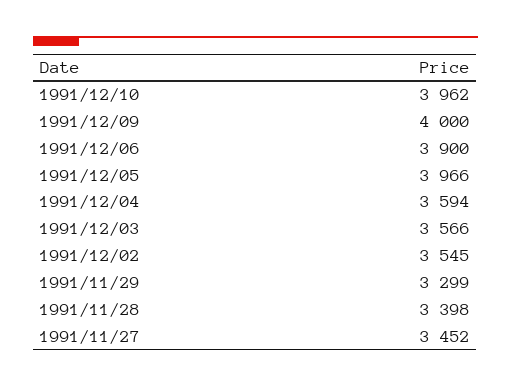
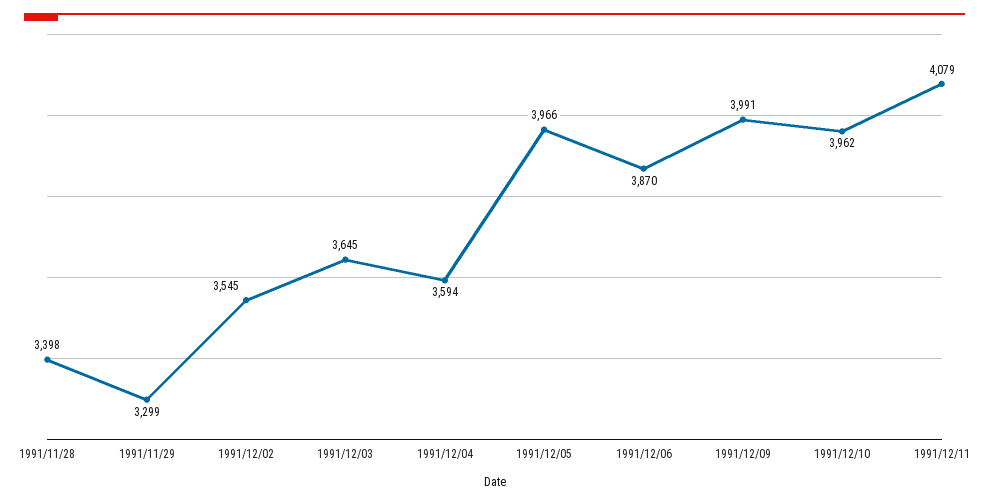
1991/12/09: 4000 -> 3991
1991/12/06: 3900 -> 3870
1991/12/03: 3566 -> 3645
1991/11/27: 3452 -> none
1991/12/11: none -> 4079

